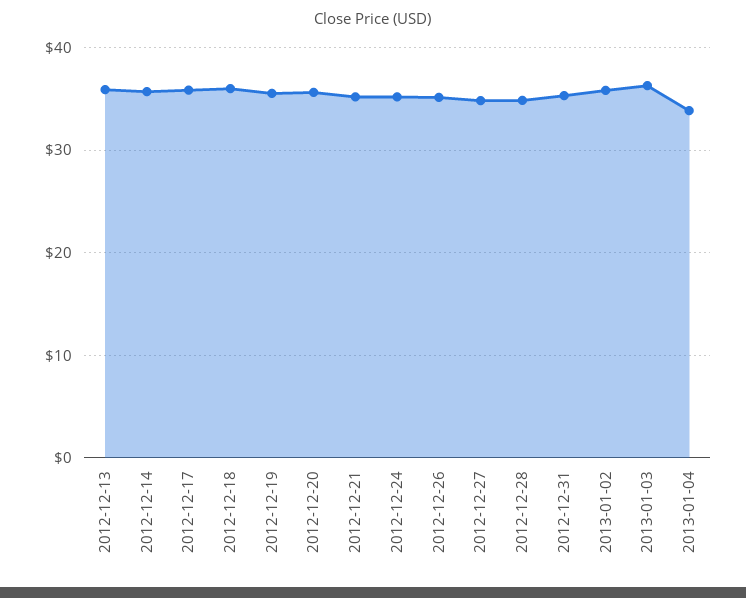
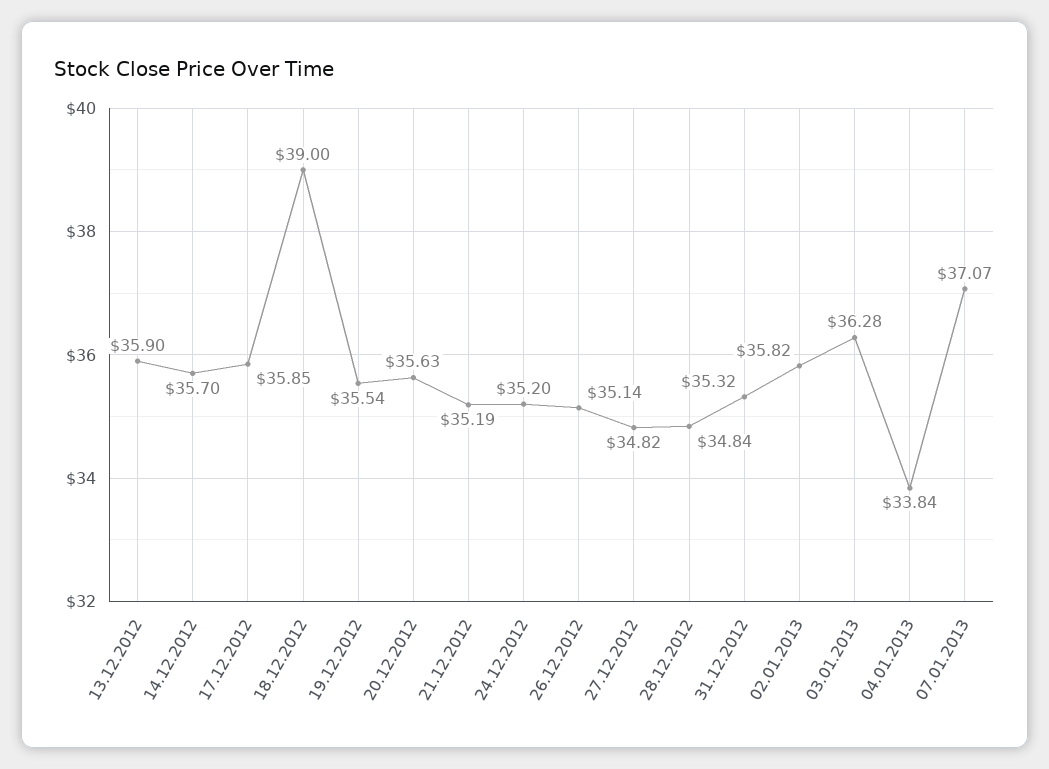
2012-12-18: 36 -> 39
07.01.2013: none -> 37.07

